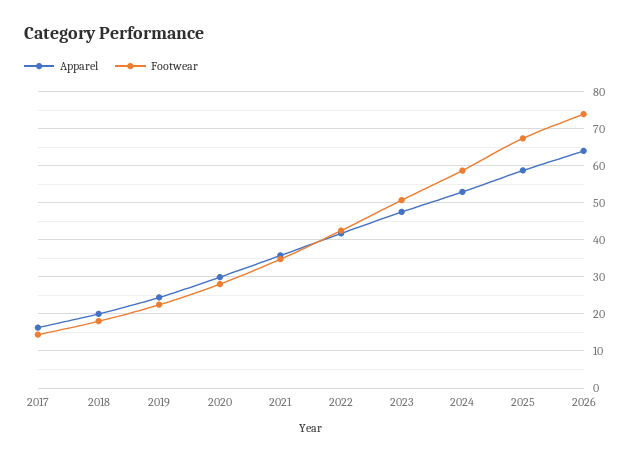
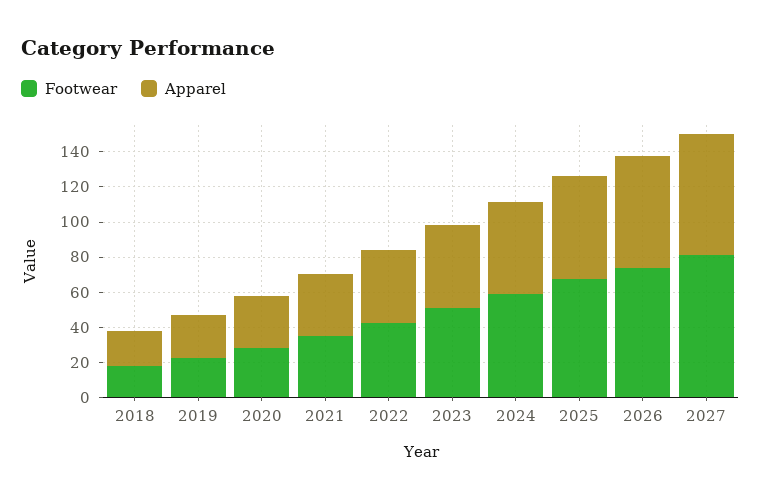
Apparel, 2017: 16 -> none
Footwear, 2017: 14 -> none
Footwear, 2027: none -> 80
Apparel, 2027: none -> 70

